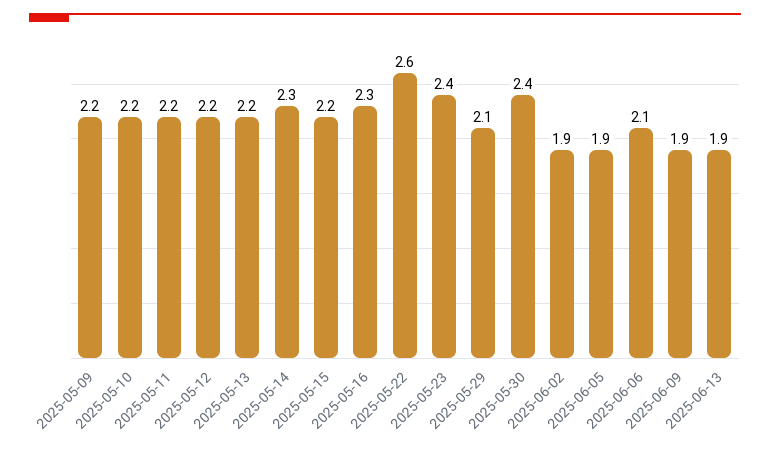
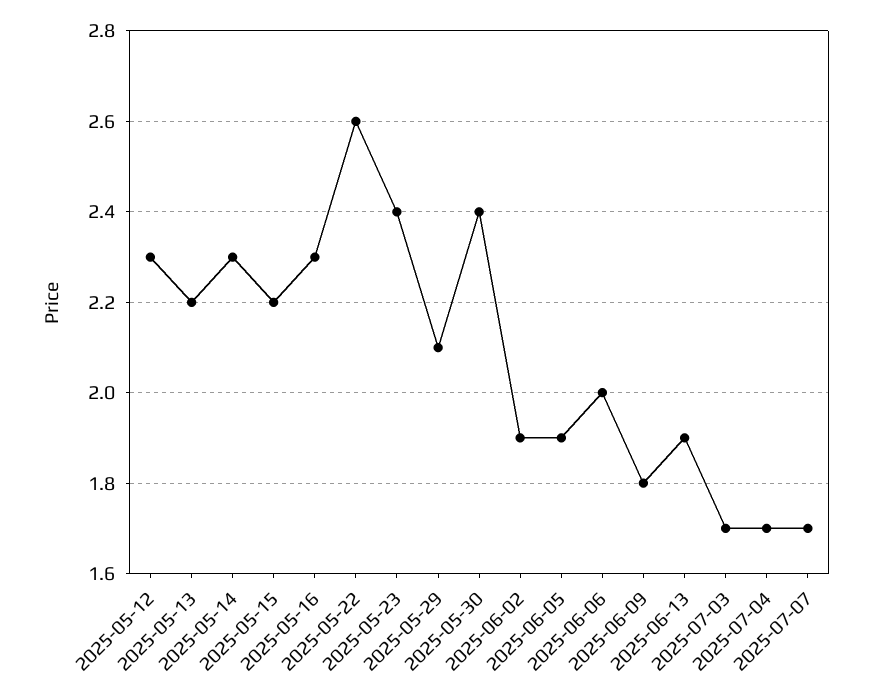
2025-05-09: 2.2 -> none
2025-05-10: 2.2 -> none
2025-05-11: 2.2 -> none
2025-05-12: 2.2 -> 2.3
2025-06-06: 2.1 -> 2
2025-06-09: 1.9 -> 1.8
2025-07-03: none -> 1.7
2025-07-04: none -> 1.7
2025-07-07: none -> 1.7

